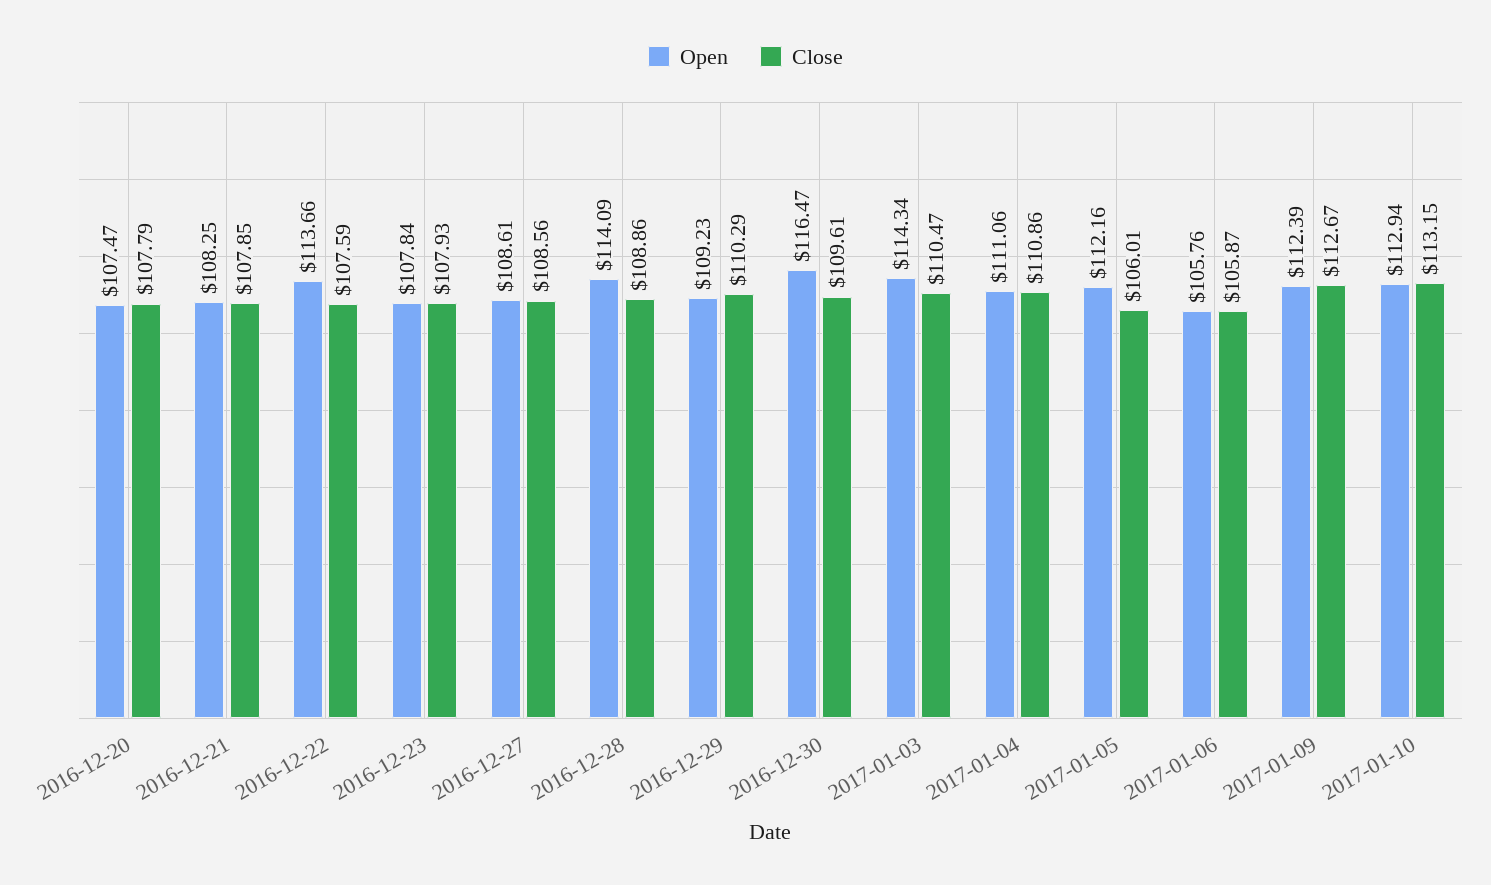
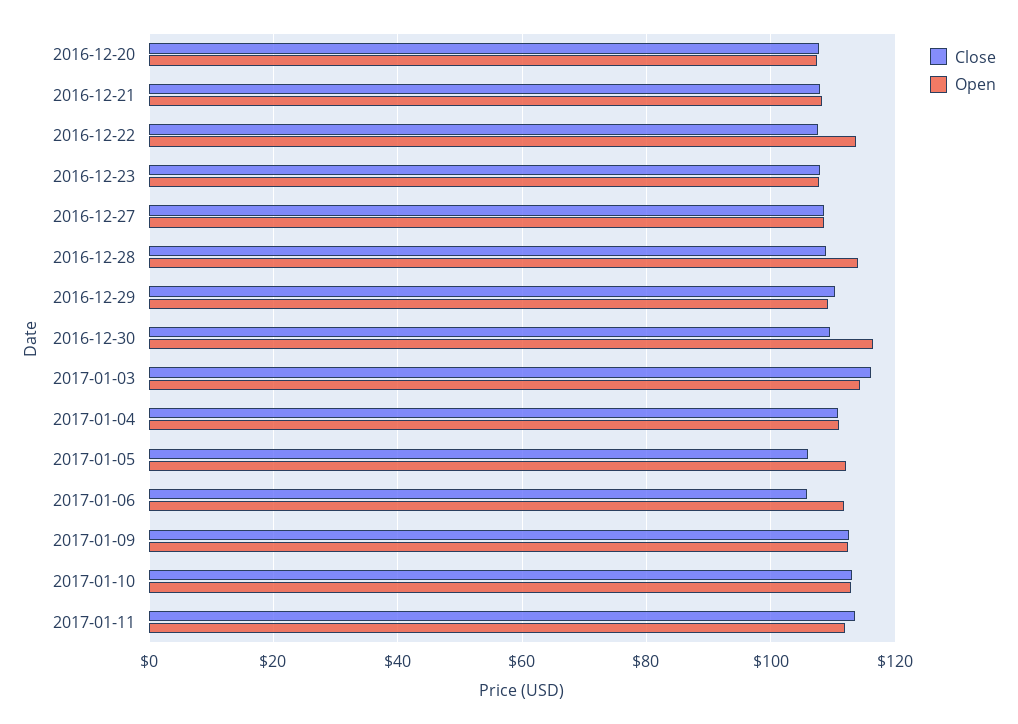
Close, 2017-01-03: 110.47 -> 116
Open, 2017-01-06: 105.76 -> 112
Close, 2017-01-11: none -> 114
Open, 2017-01-11: none -> 112

